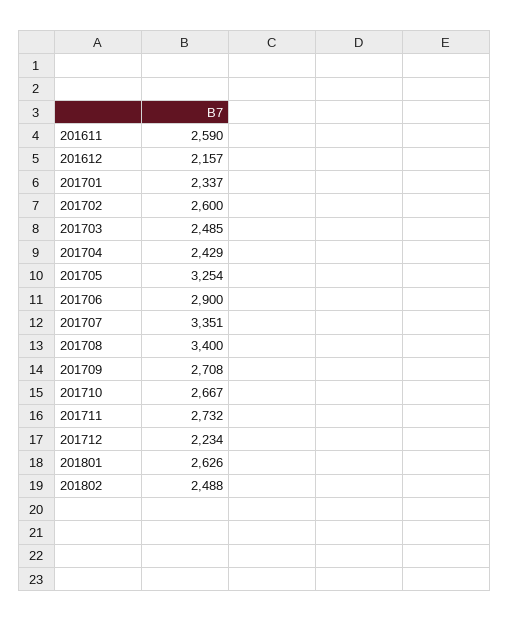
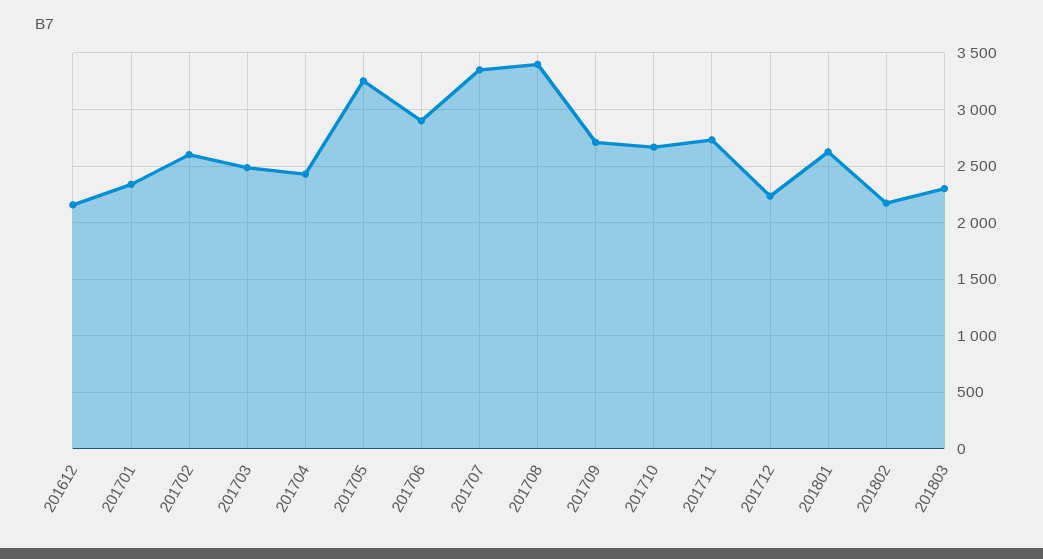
201611: 2590 -> none
201802: 2488 -> 2200
201803: none -> 2300

